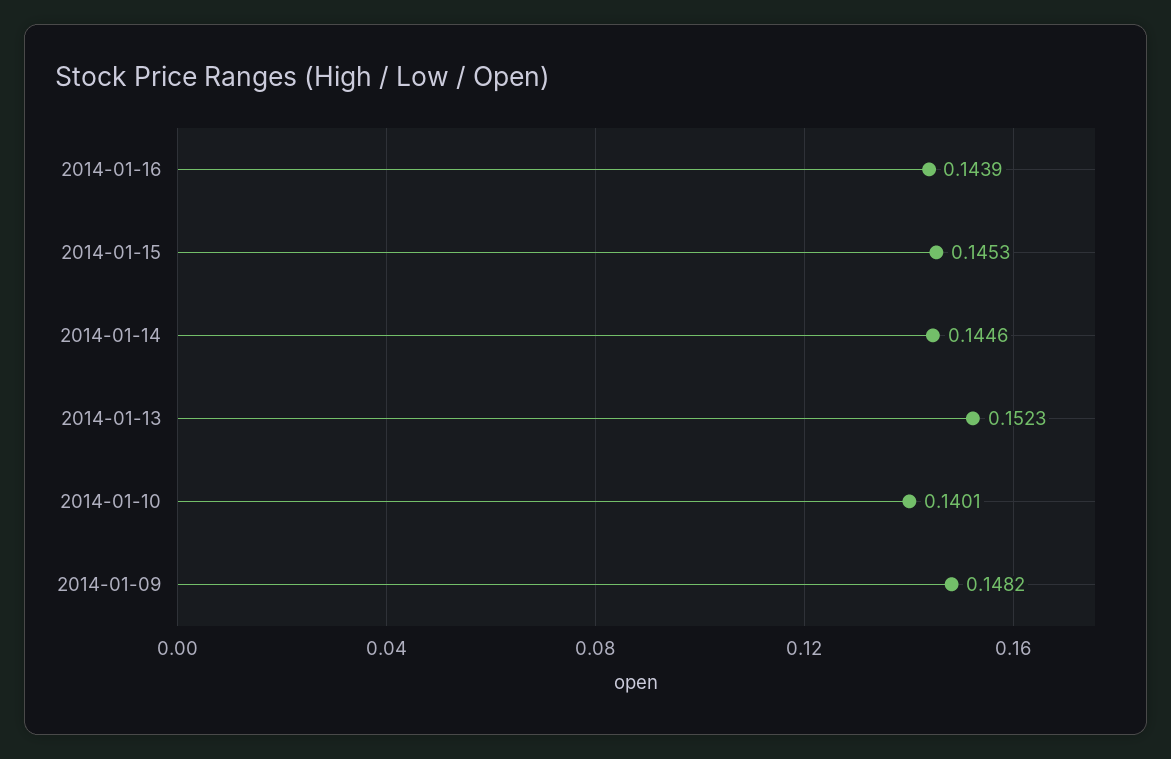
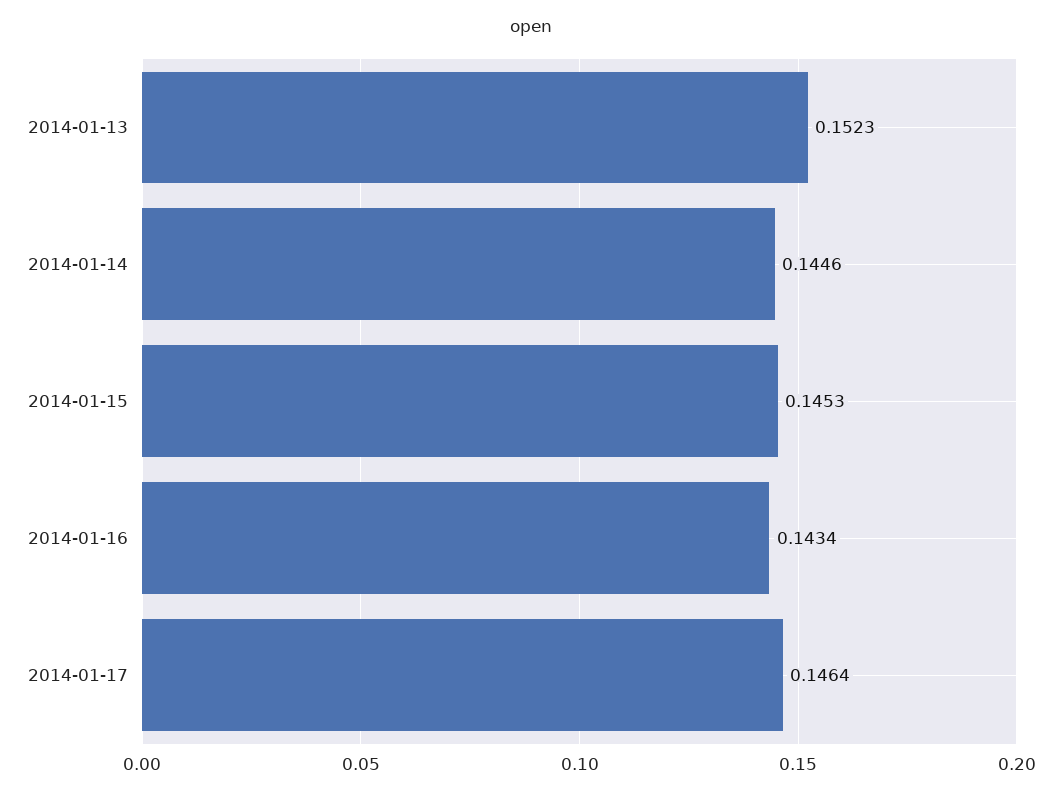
2014-01-16: 0.1439 -> 0.1434
2014-01-10: 0.1401 -> none
2014-01-09: 0.1482 -> none
2014-01-17: none -> 0.1464

